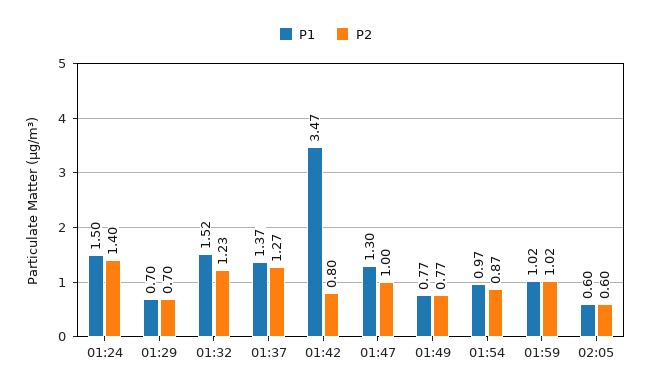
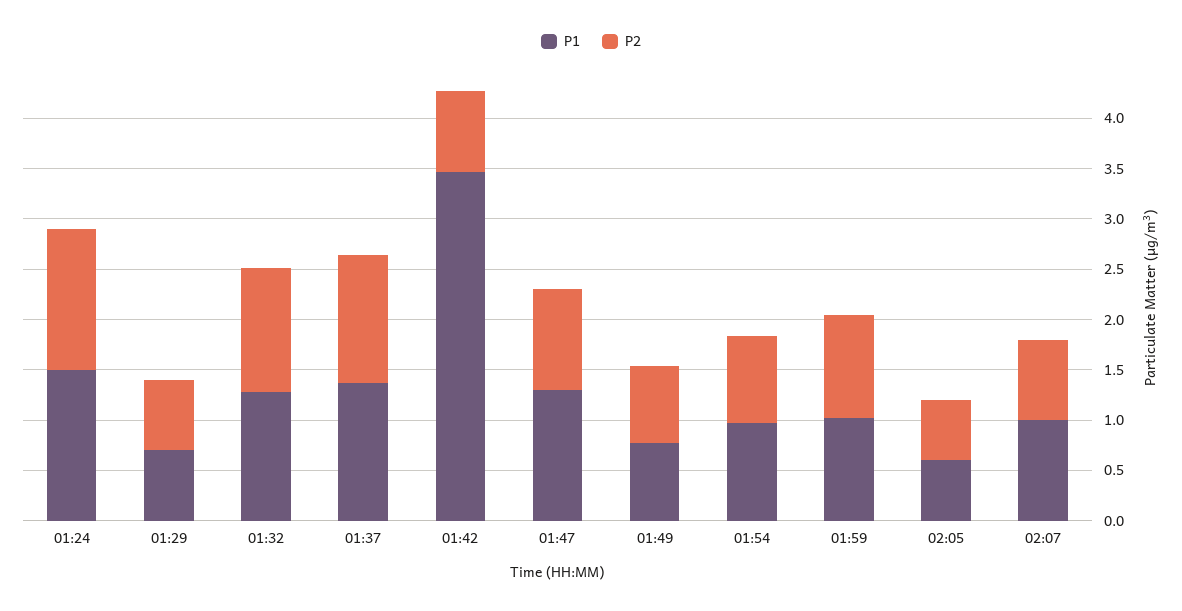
P1, 01:32: 1.52 -> 1.3
P1, 02:07: none -> 1
P2, 02:07: none -> 0.8

